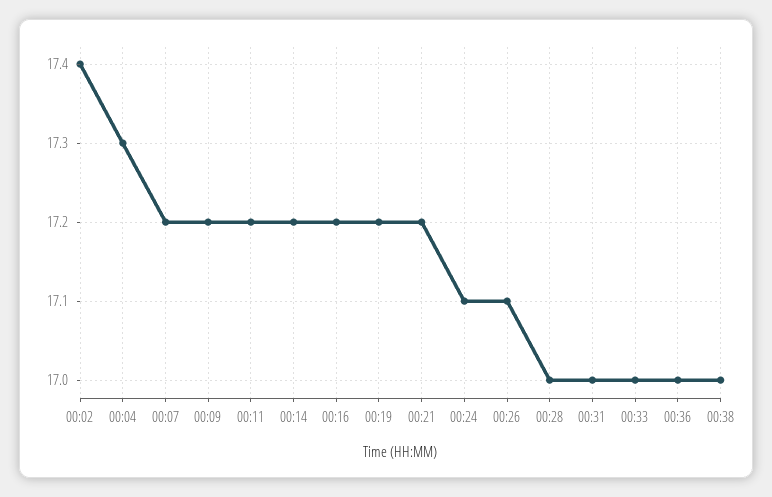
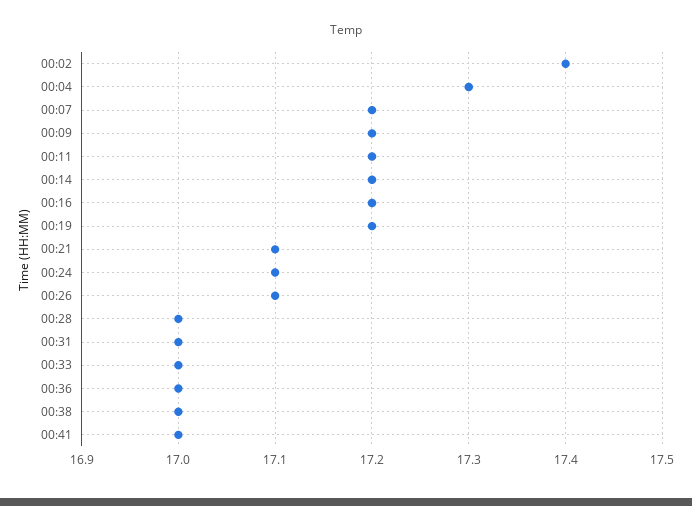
00:21: 17.2 -> 17.1
00:41: none -> 17

